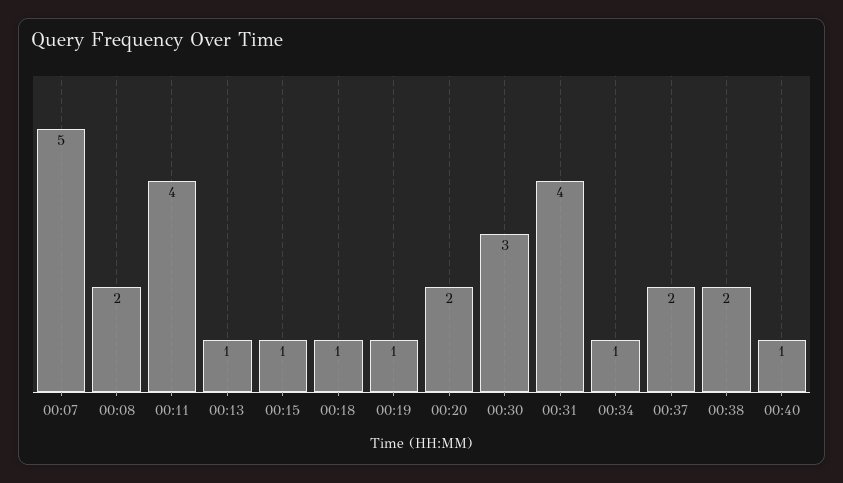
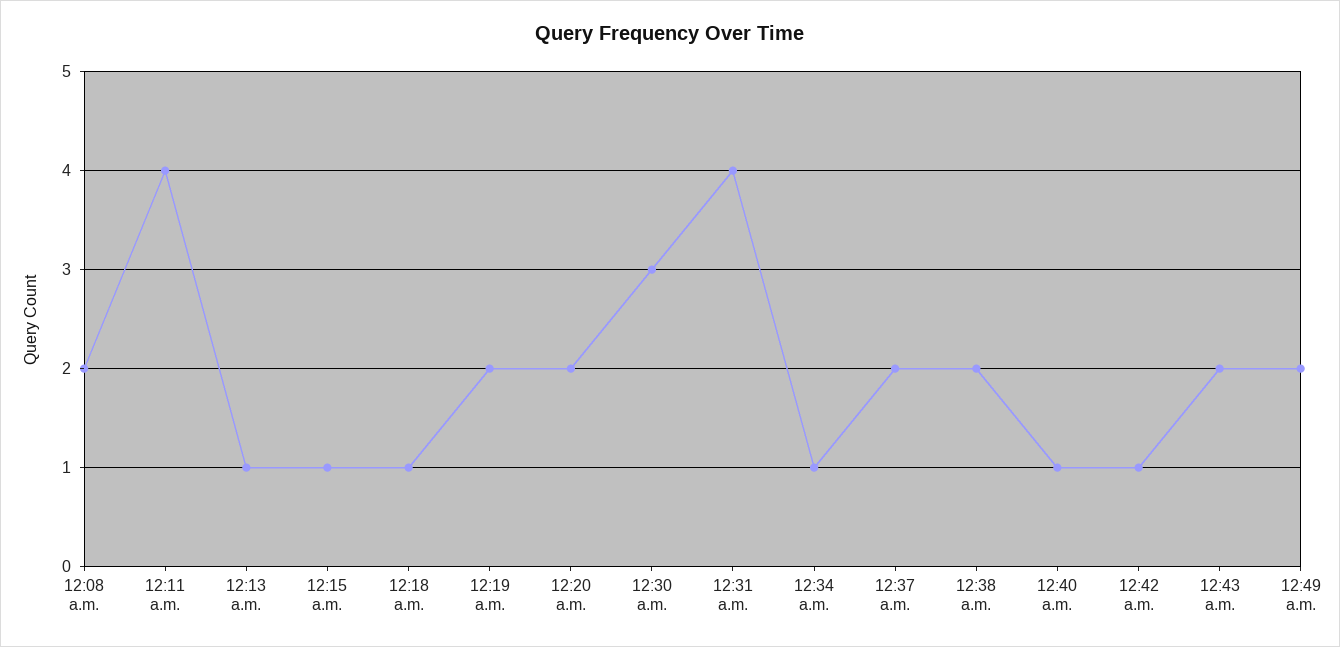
00:07: 5 -> none
00:19: 1 -> 2
12:42 a.m.: none -> 1
12:43 a.m.: none -> 2
12:49 a.m.: none -> 2

